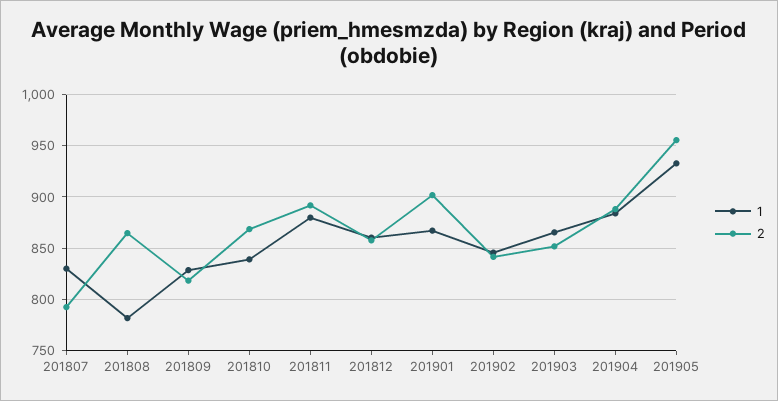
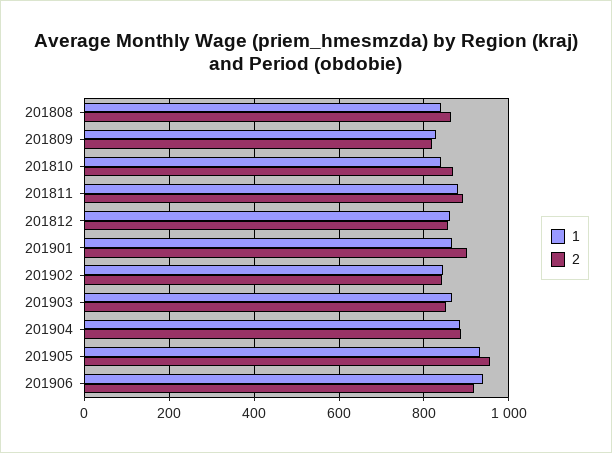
1, 201807: 830 -> none
2, 201807: 790 -> none
1, 201808: 780 -> 840
1, 201906: none -> 940
2, 201906: none -> 920

